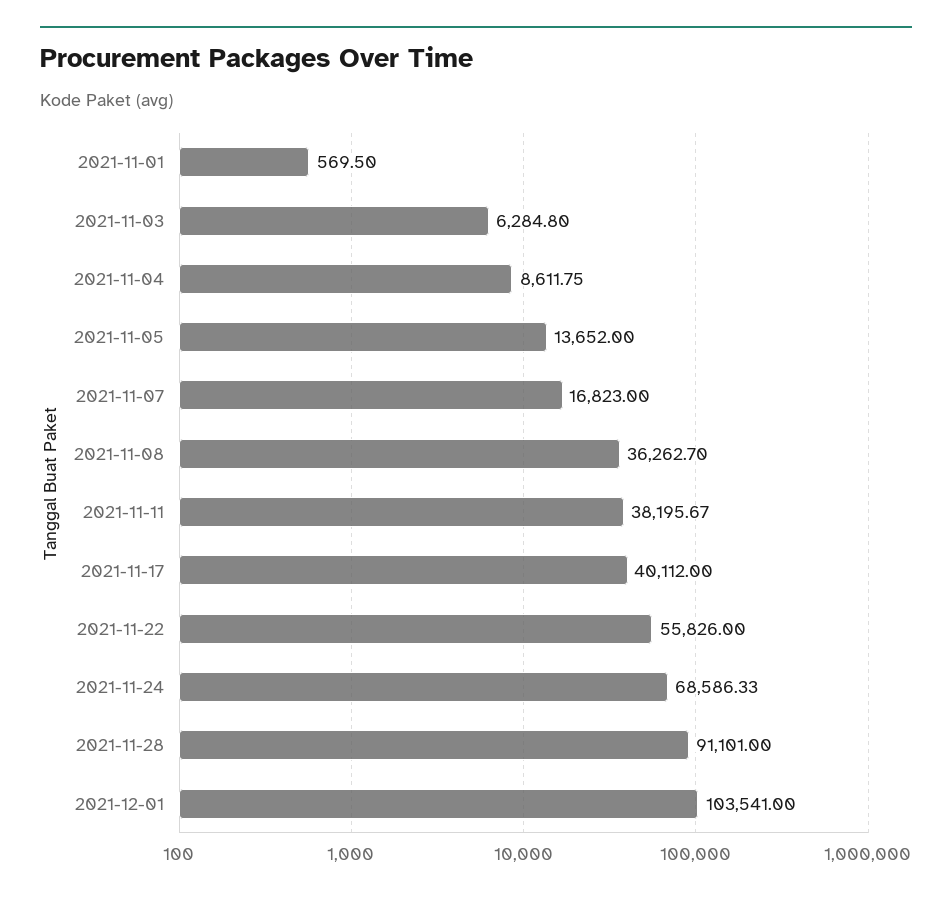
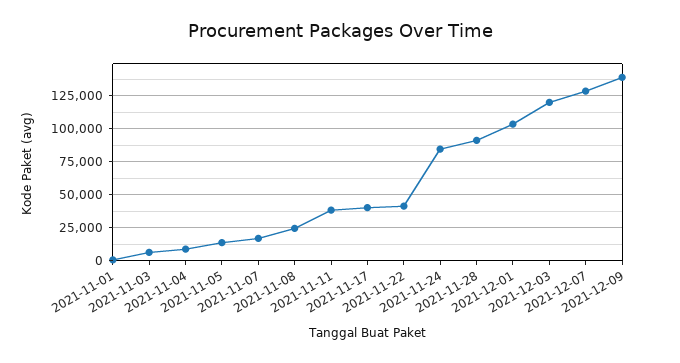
2021-11-08: 36262.7 -> 25000
2021-11-22: 55826 -> 40000
2021-11-24: 68586.33 -> 85000
2021-12-03: none -> 120000
2021-12-07: none -> 130000
2021-12-09: none -> 140000

